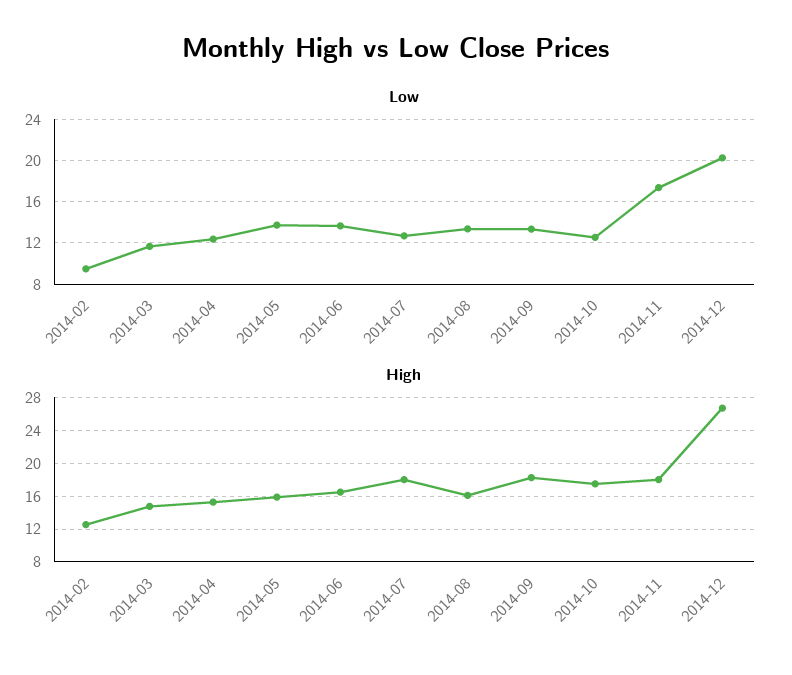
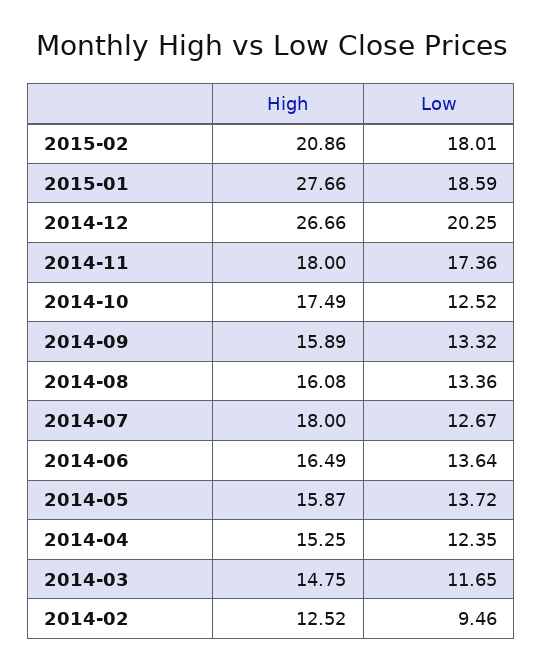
High, 2014-09: 18 -> 15.89
High, 2015-02: none -> 20.86
Low, 2015-02: none -> 18.01
High, 2015-01: none -> 27.66
Low, 2015-01: none -> 18.59

